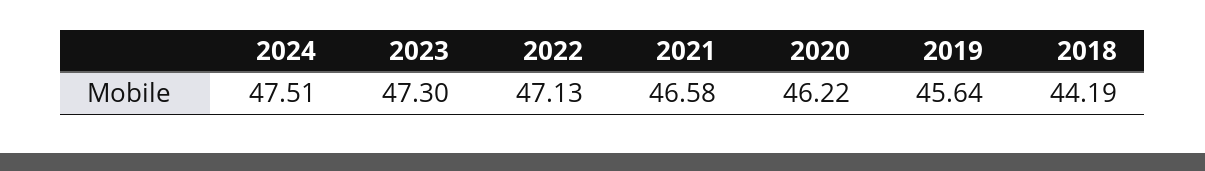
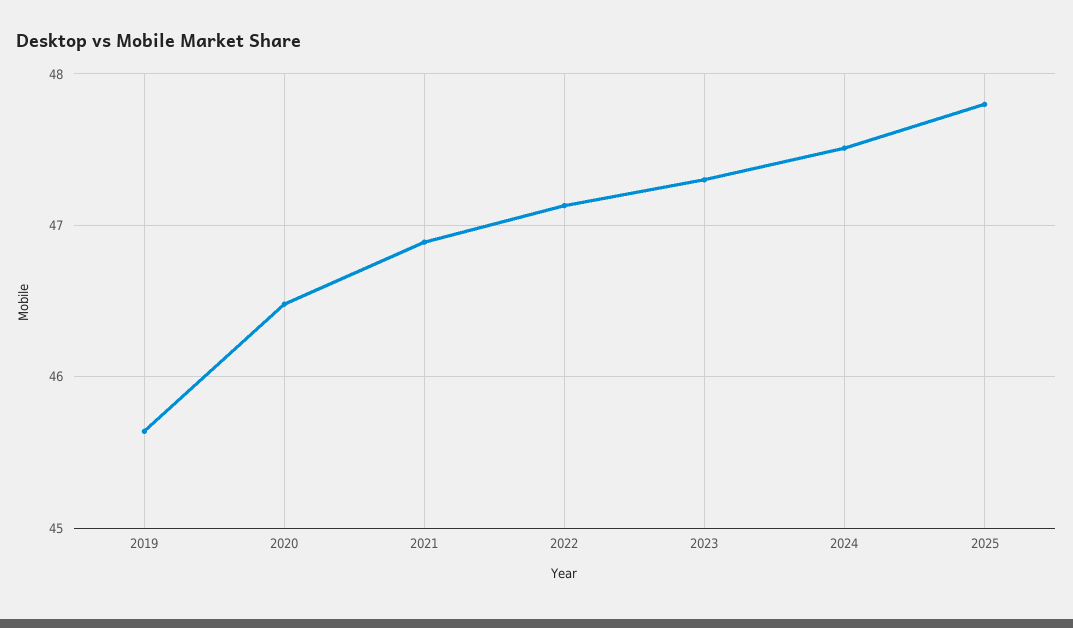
2021: 46.58 -> 46.9
2020: 46.22 -> 46.5
2018: 44.19 -> none
2025: none -> 47.8

